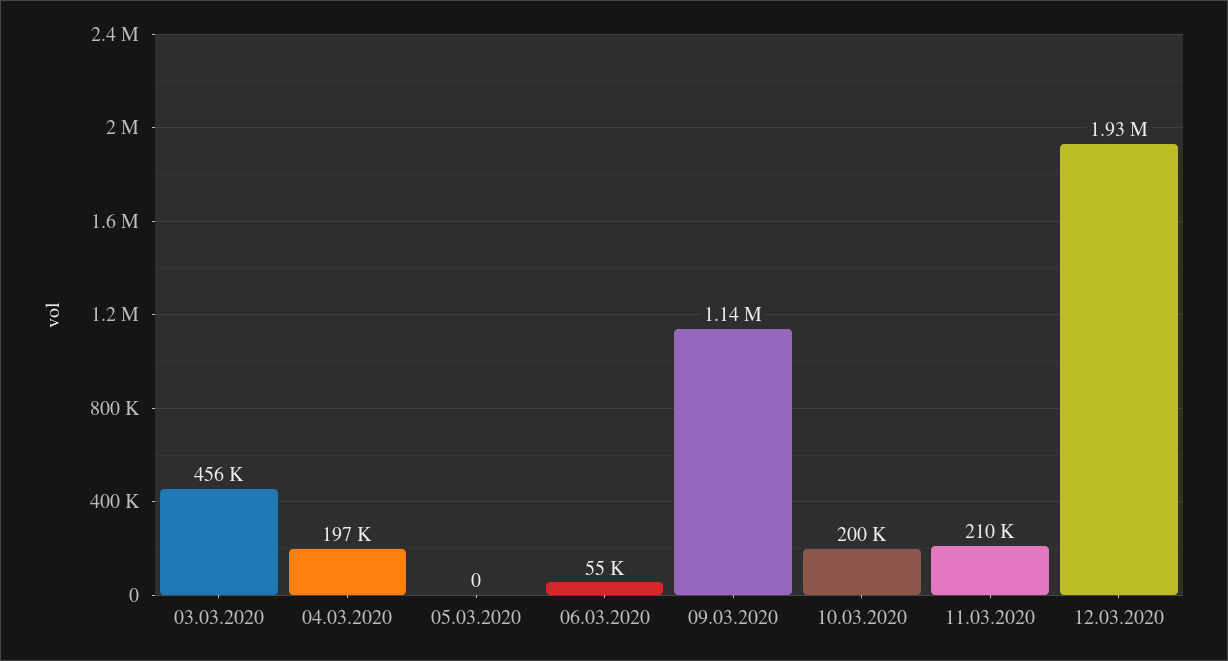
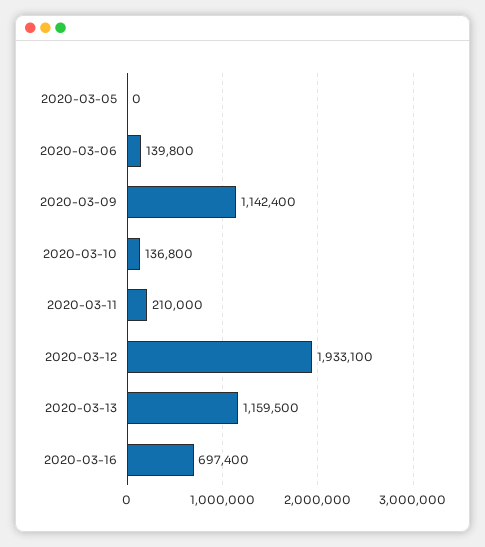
03.03.2020: 456000 -> none
04.03.2020: 197000 -> none
06.03.2020: 55000 -> 139800
10.03.2020: 200000 -> 136800
2020-03-13: none -> 1159500
2020-03-16: none -> 697400

